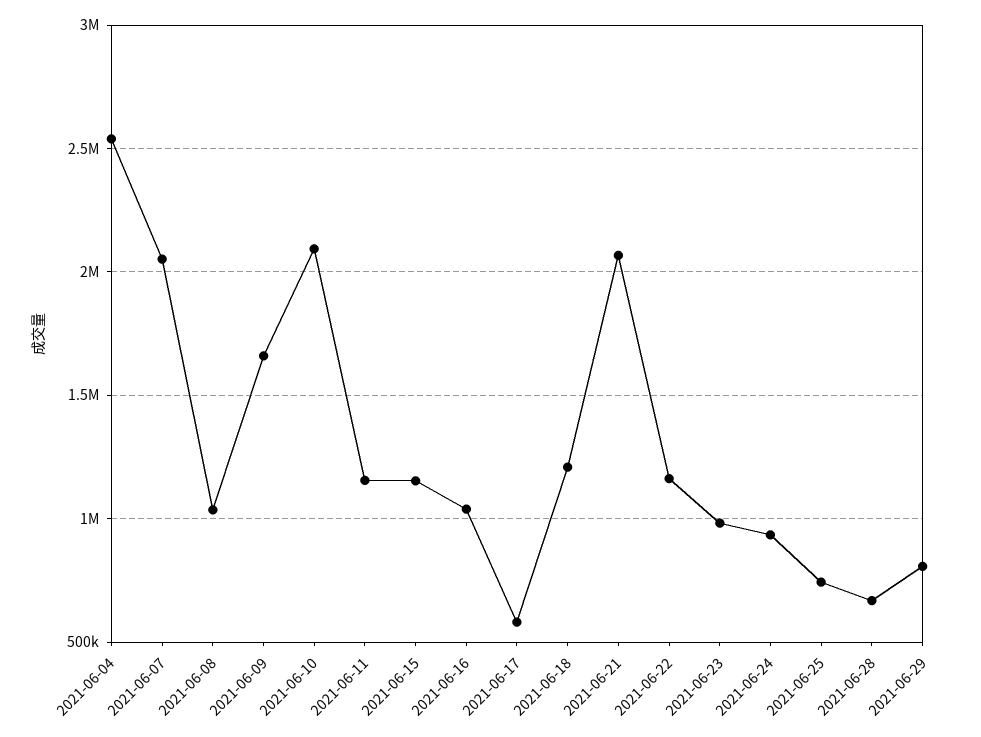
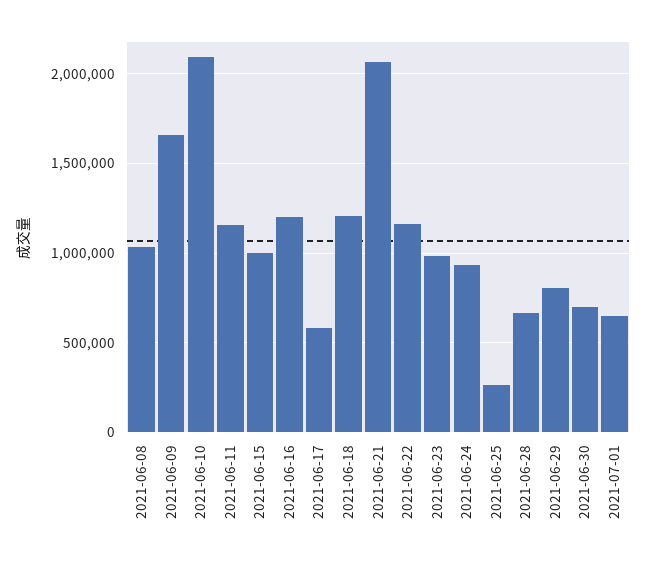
2021-06-04: 2550000 -> none
2021-06-07: 2050000 -> none
2021-06-15: 1150000 -> 1000000
2021-06-16: 1050000 -> 1200000
2021-06-25: 750000 -> 250000
2021-06-30: none -> 700000
2021-07-01: none -> 650000

